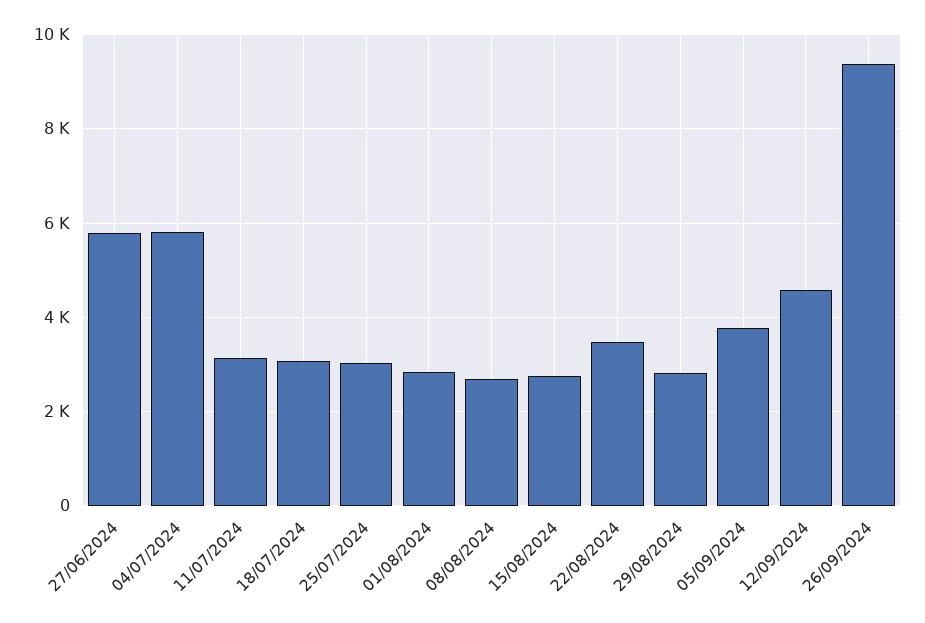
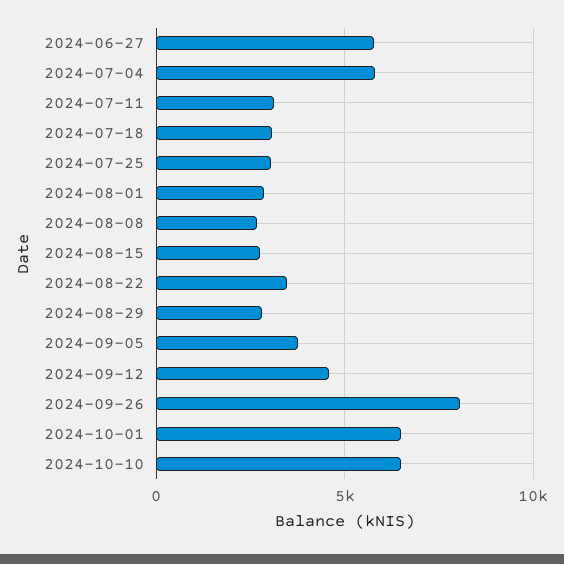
26/09/2024: 9400 -> 8000
2024-10-01: none -> 6500
2024-10-10: none -> 6500

